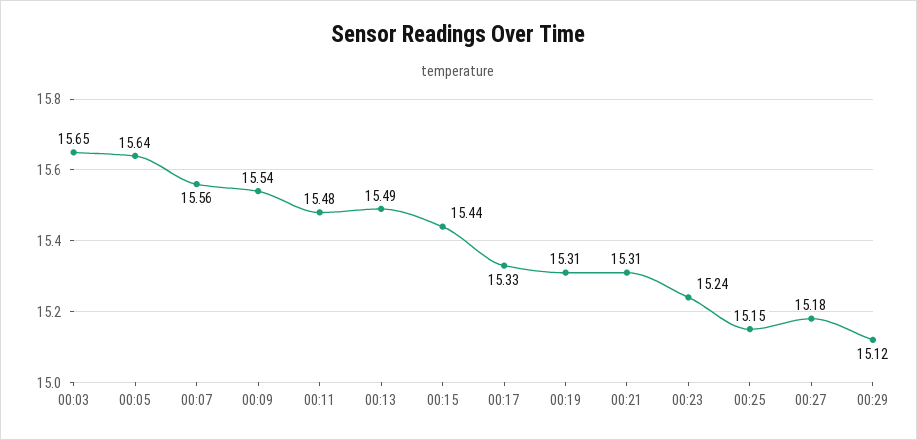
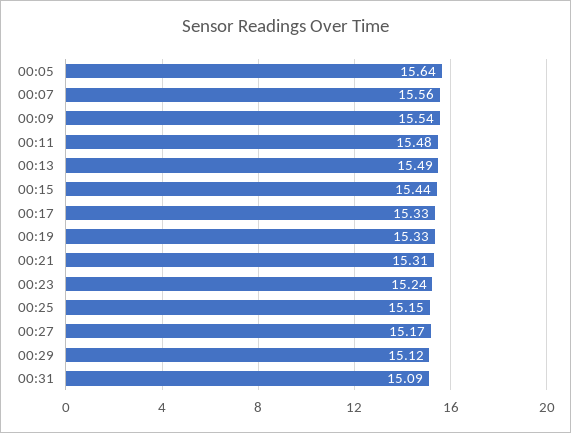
00:03: 15.65 -> none
00:19: 15.31 -> 15.33
00:27: 15.18 -> 15.17
00:31: none -> 15.09

